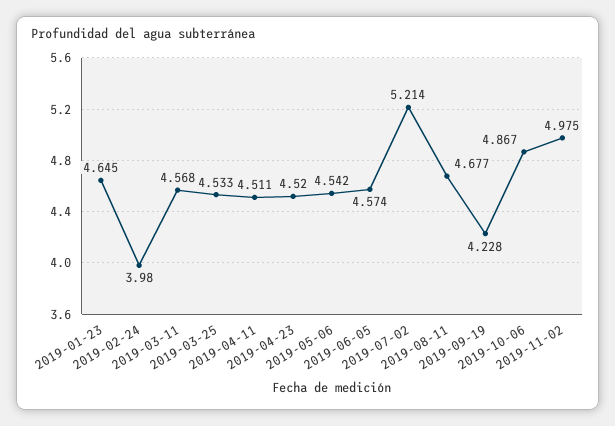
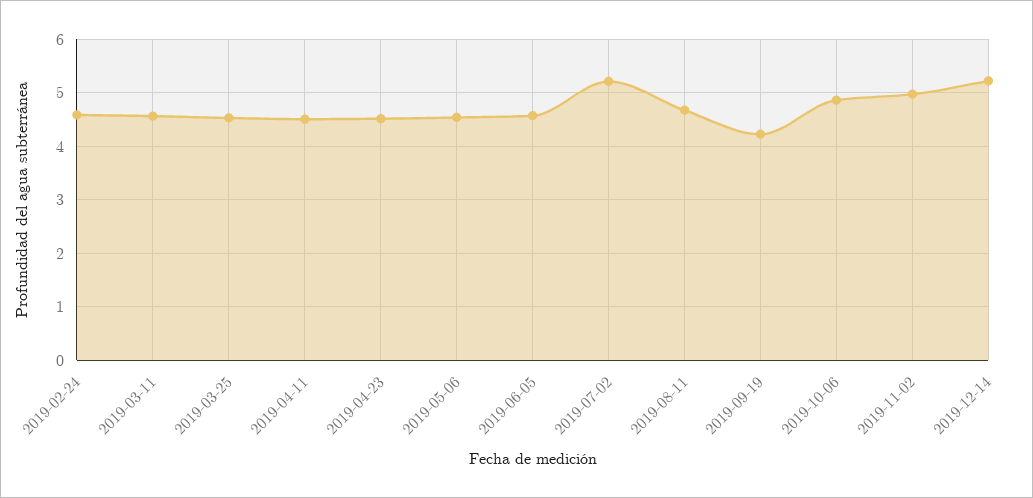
2019-01-23: 4.645 -> none
2019-02-24: 3.98 -> 4.6
2019-12-14: none -> 5.2

